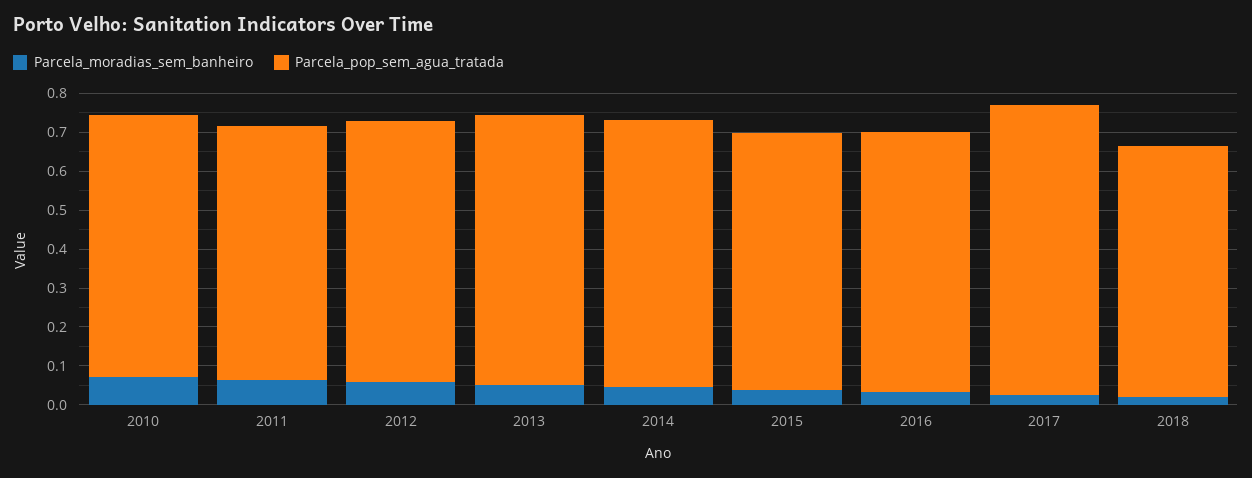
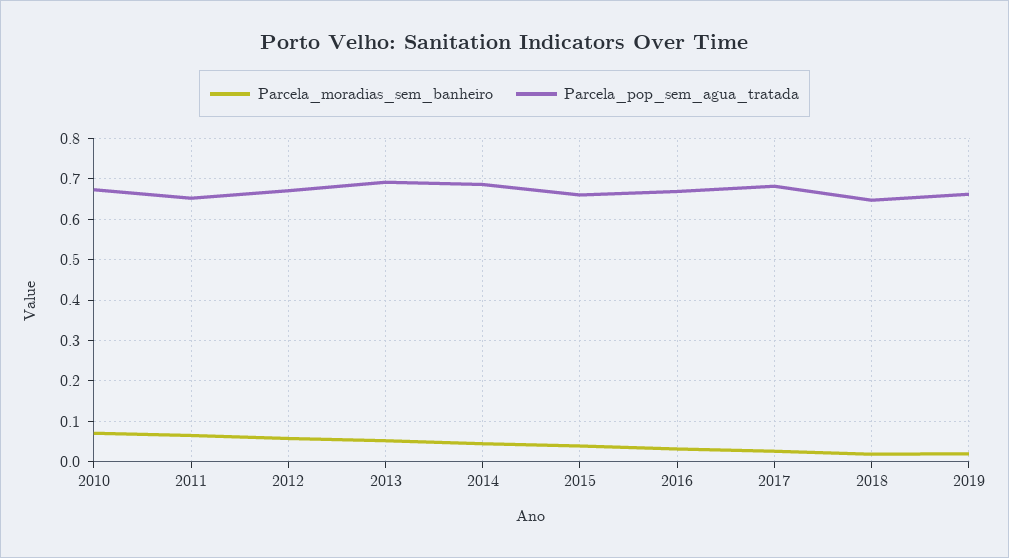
Parcela_pop_sem_agua_tratada, 2017: 0.75 -> 0.68
Parcela_moradias_sem_banheiro, 2019: none -> 0.02
Parcela_pop_sem_agua_tratada, 2019: none -> 0.66

